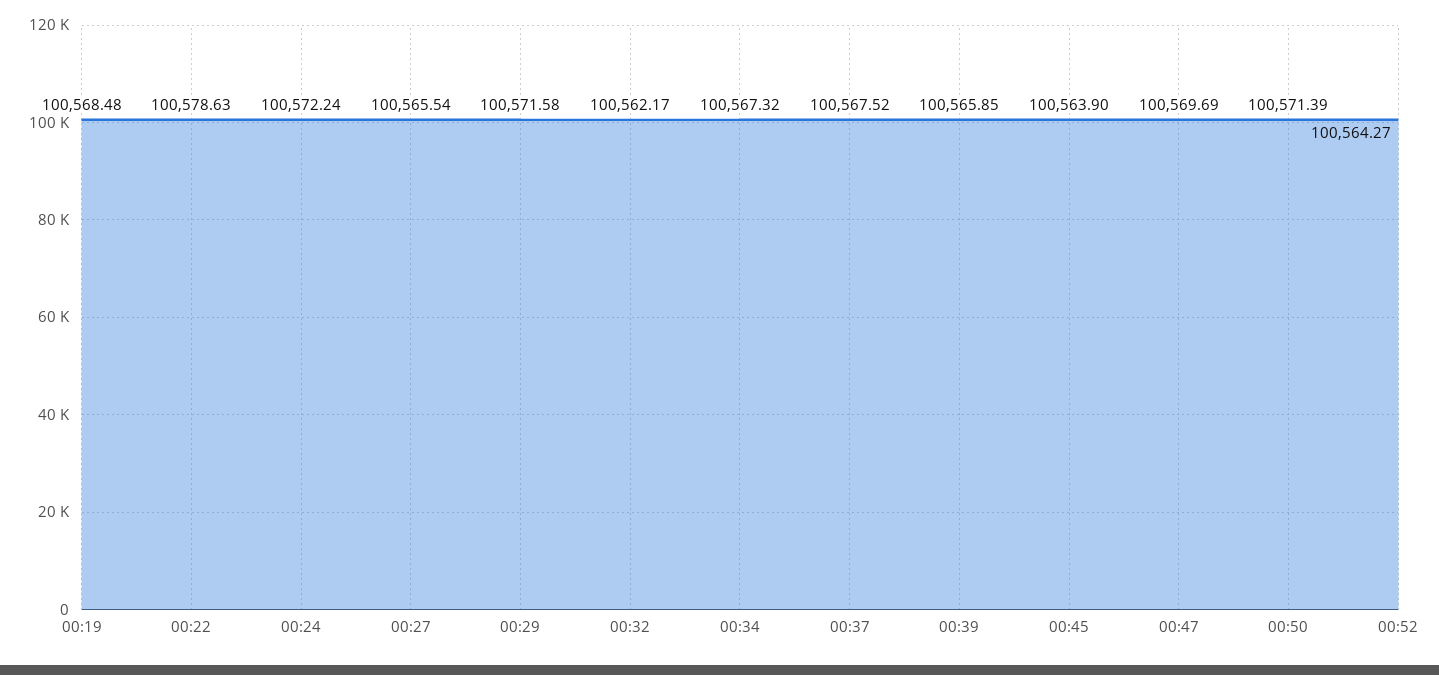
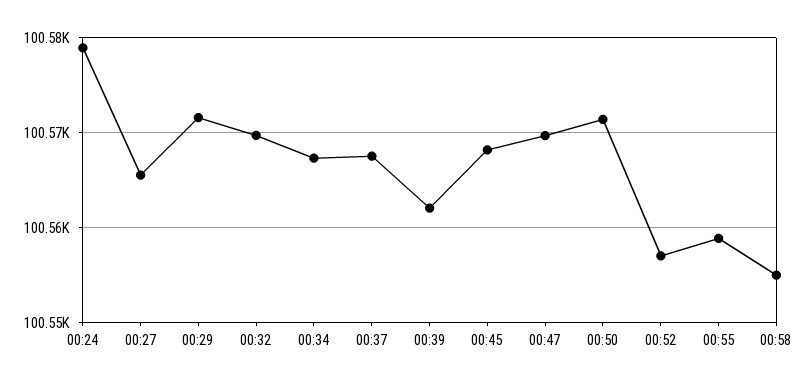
00:19: 100568.48 -> none
00:22: 100578.63 -> none
00:24: 100572.24 -> 100579
00:32: 100562.17 -> 100570
00:39: 100565.85 -> 100562
00:45: 100563.9 -> 100568
00:52: 100564.27 -> 100557
00:55: none -> 100559
00:58: none -> 100555

